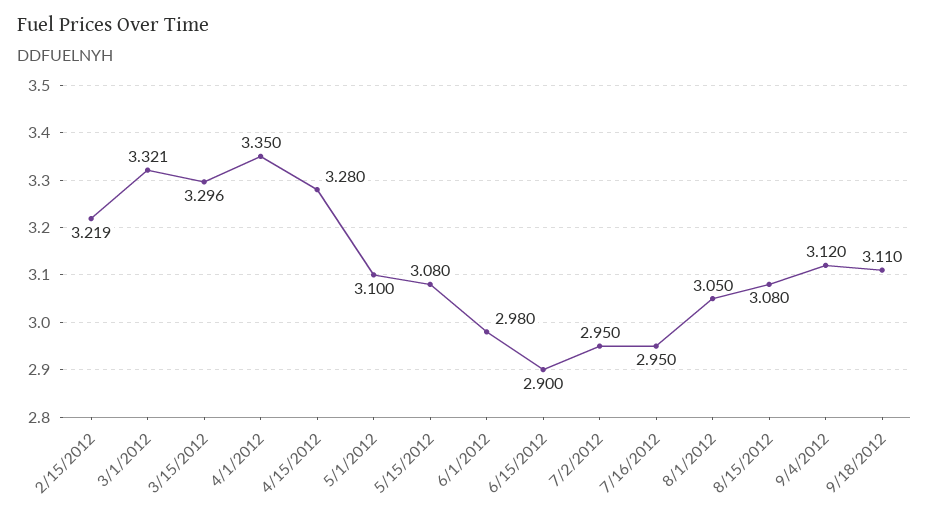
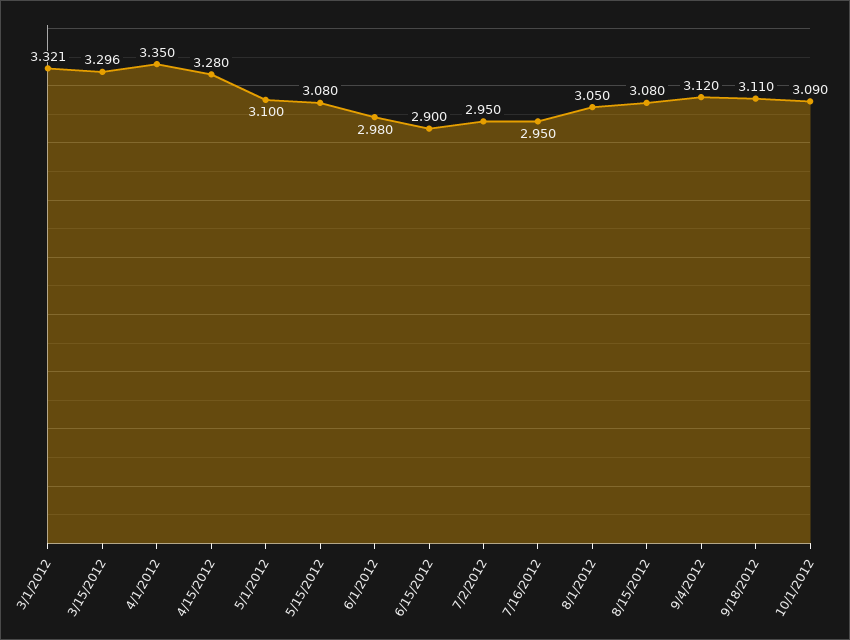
2/15/2012: 3.219 -> none
10/1/2012: none -> 3.09

